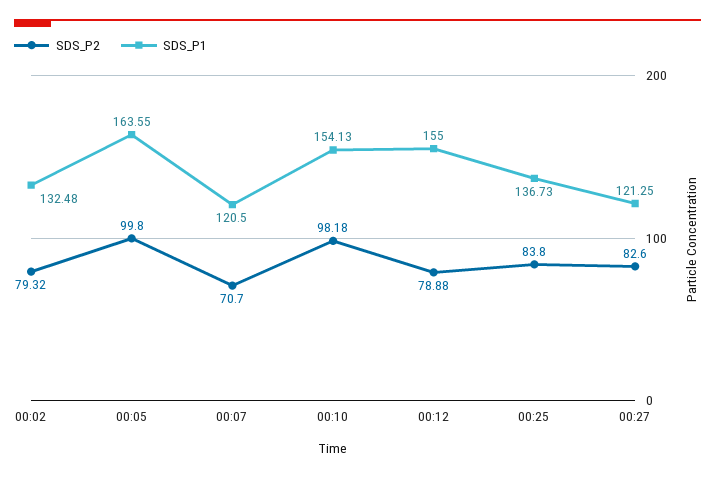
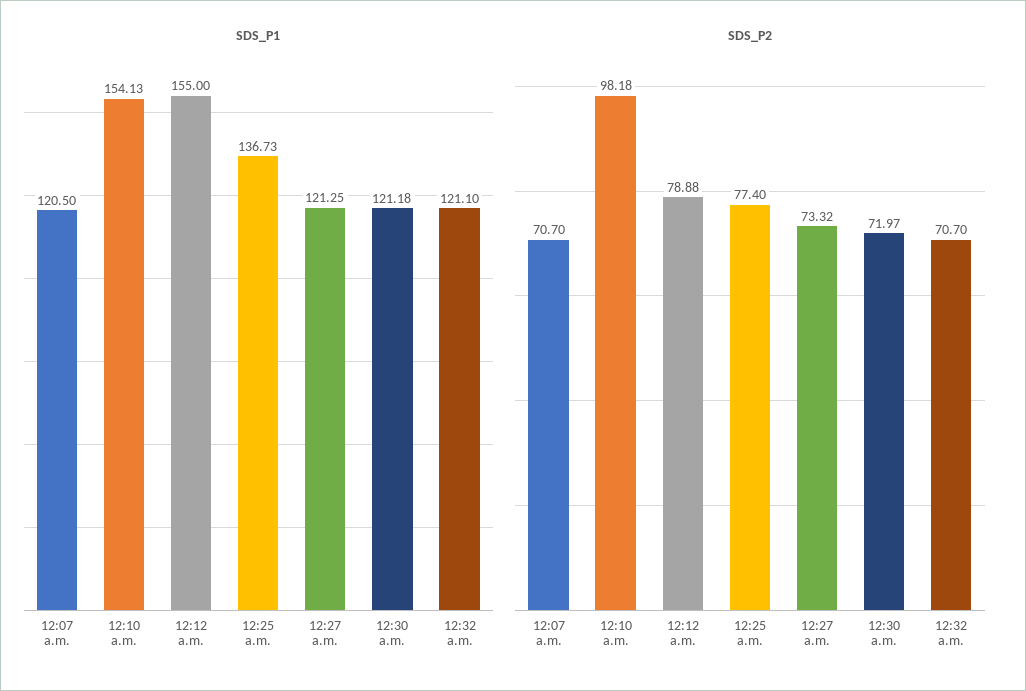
SDS_P2, 00:02: 79.32 -> none
SDS_P1, 00:02: 132.48 -> none
SDS_P2, 00:05: 99.8 -> none
SDS_P1, 00:05: 163.55 -> none
SDS_P2, 00:25: 83.8 -> 77.4
SDS_P2, 00:27: 82.6 -> 73.32
SDS_P1, 12:30 a.m.: none -> 121.18
SDS_P1, 12:32 a.m.: none -> 121.1
SDS_P2, 12:30 a.m.: none -> 71.97
SDS_P2, 12:32 a.m.: none -> 70.7

